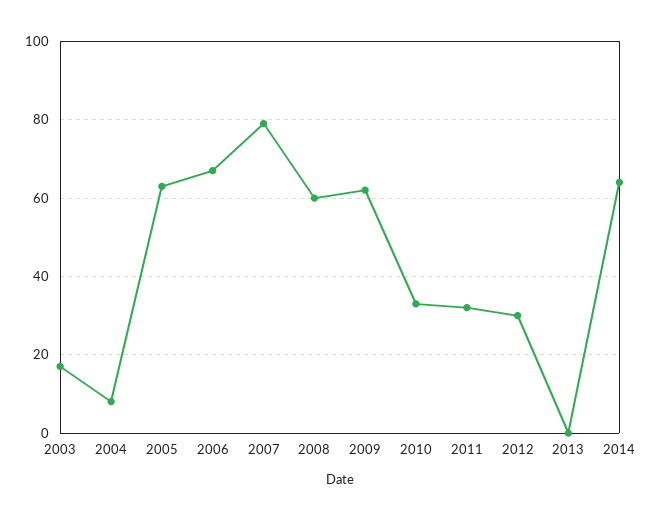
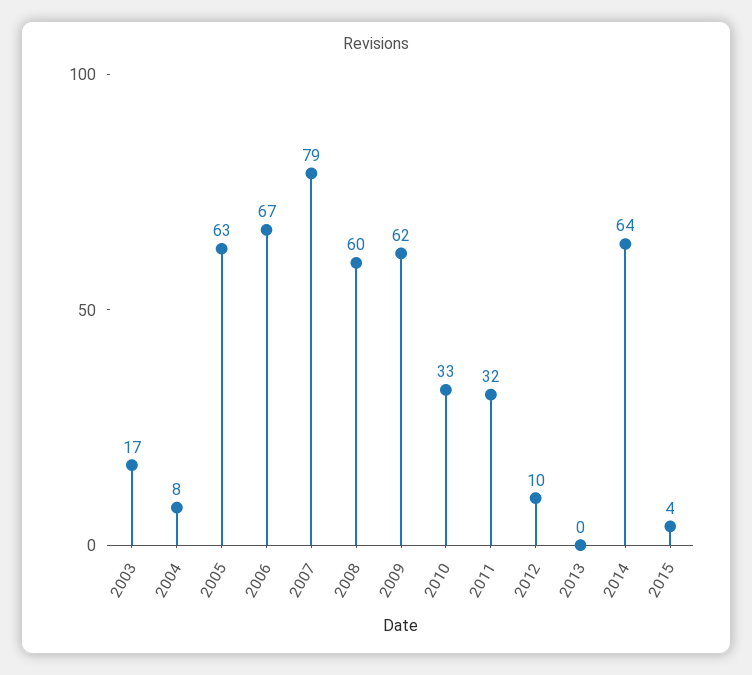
2012: 30 -> 10
2015: none -> 4

